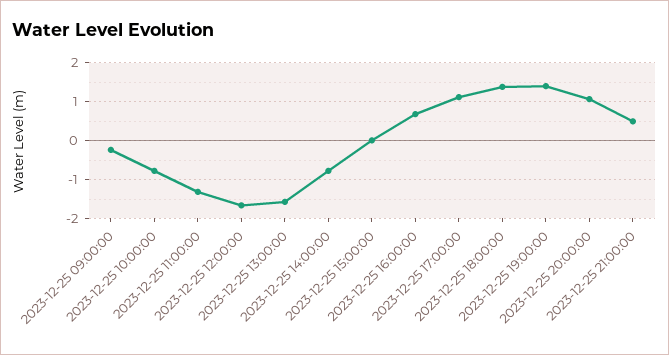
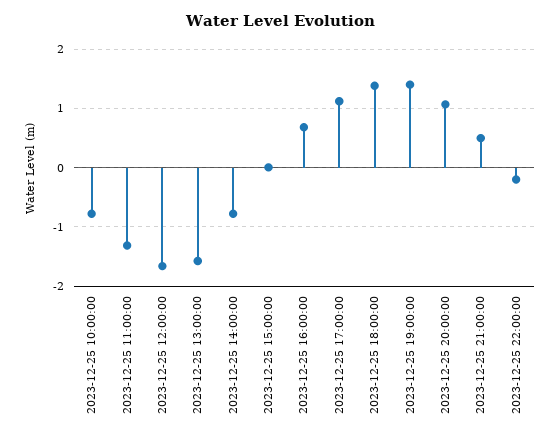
2023-12-25 09:00:00: -0.2 -> none
2023-12-25 22:00:00: none -> -0.2

